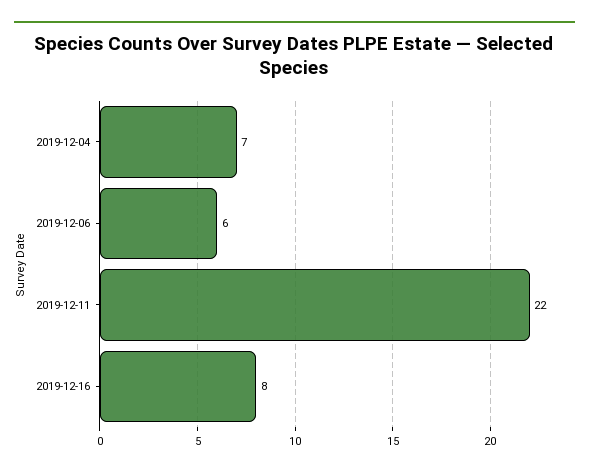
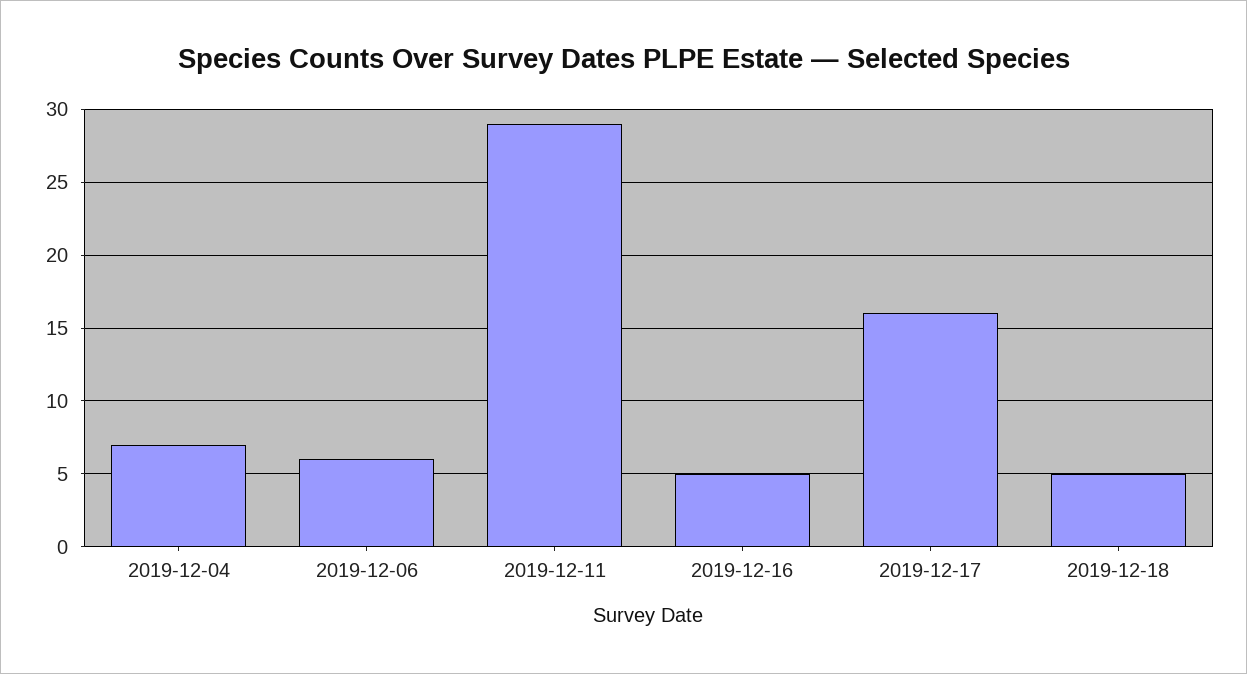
2019-12-11: 22 -> 29
2019-12-16: 8 -> 5
2019-12-17: none -> 16
2019-12-18: none -> 5

